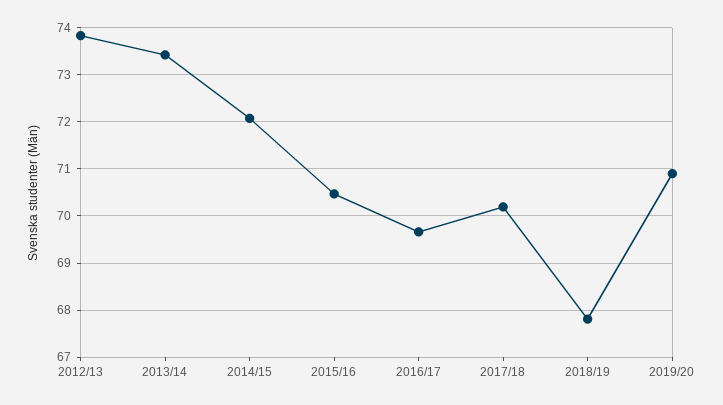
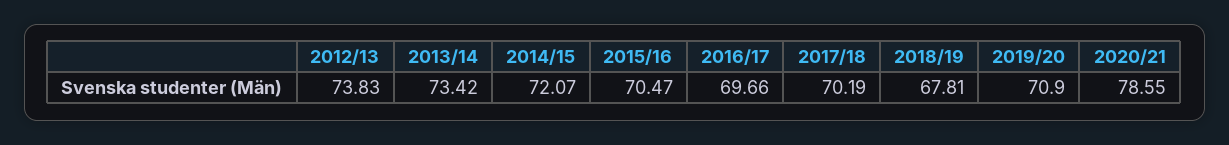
2020/21: none -> 78.55

